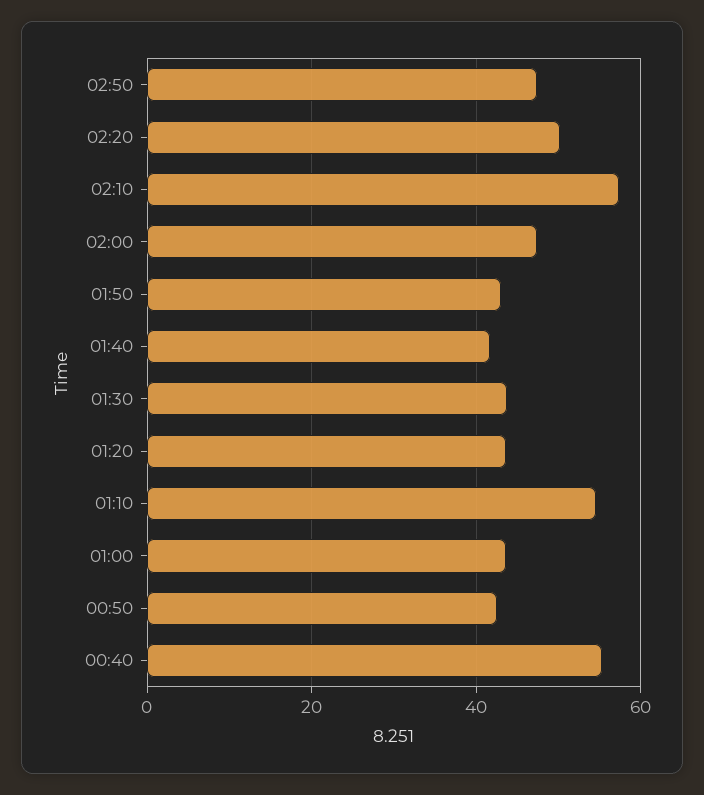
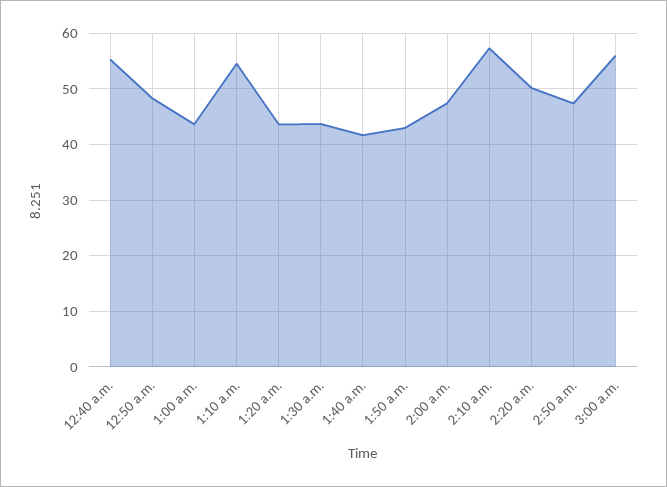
00:50: 42 -> 48
3:00 a.m.: none -> 56

